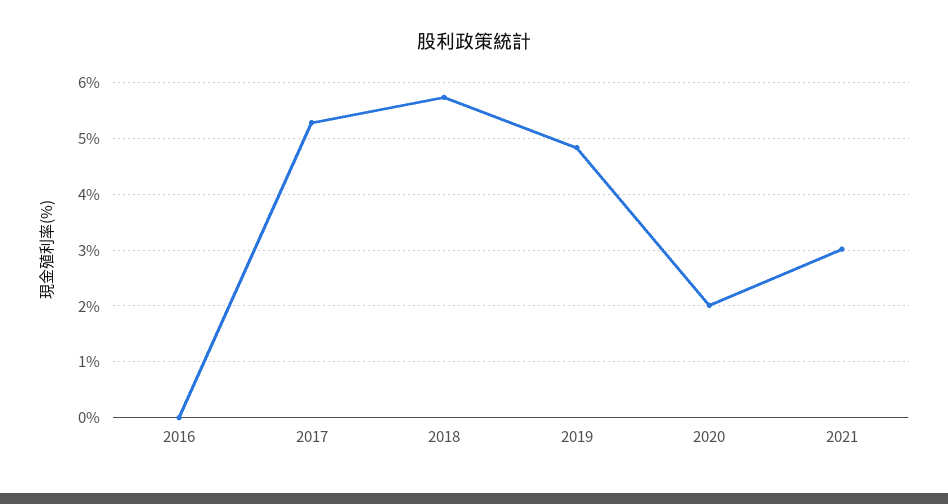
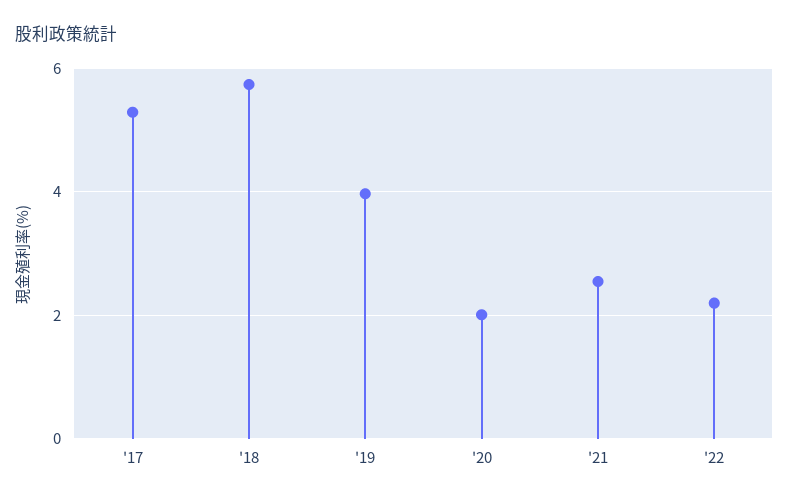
2016: 0 -> none
2019: 4.8 -> 4
2021: 3 -> 2.6
'22: none -> 2.2

